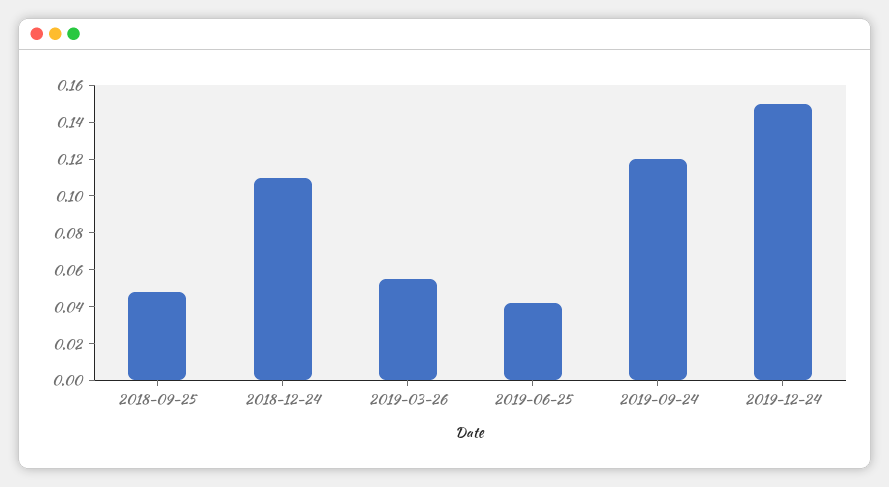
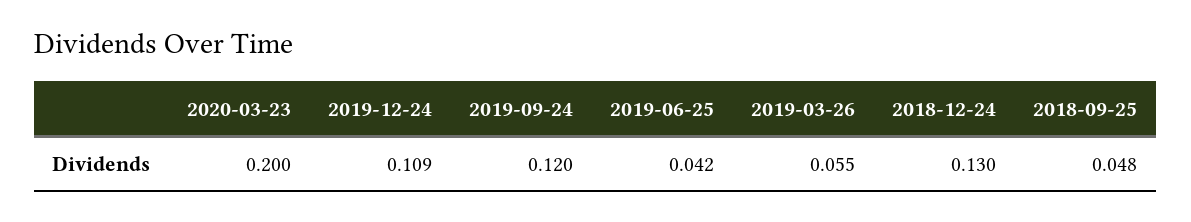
2018-12-24: 0.11 -> 0.13
2019-12-24: 0.15 -> 0.109
2020-03-23: none -> 0.2

